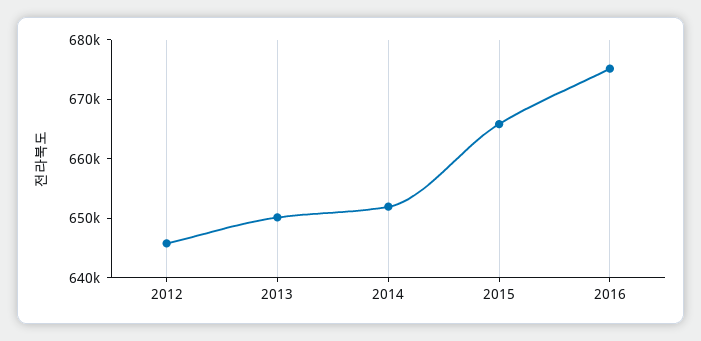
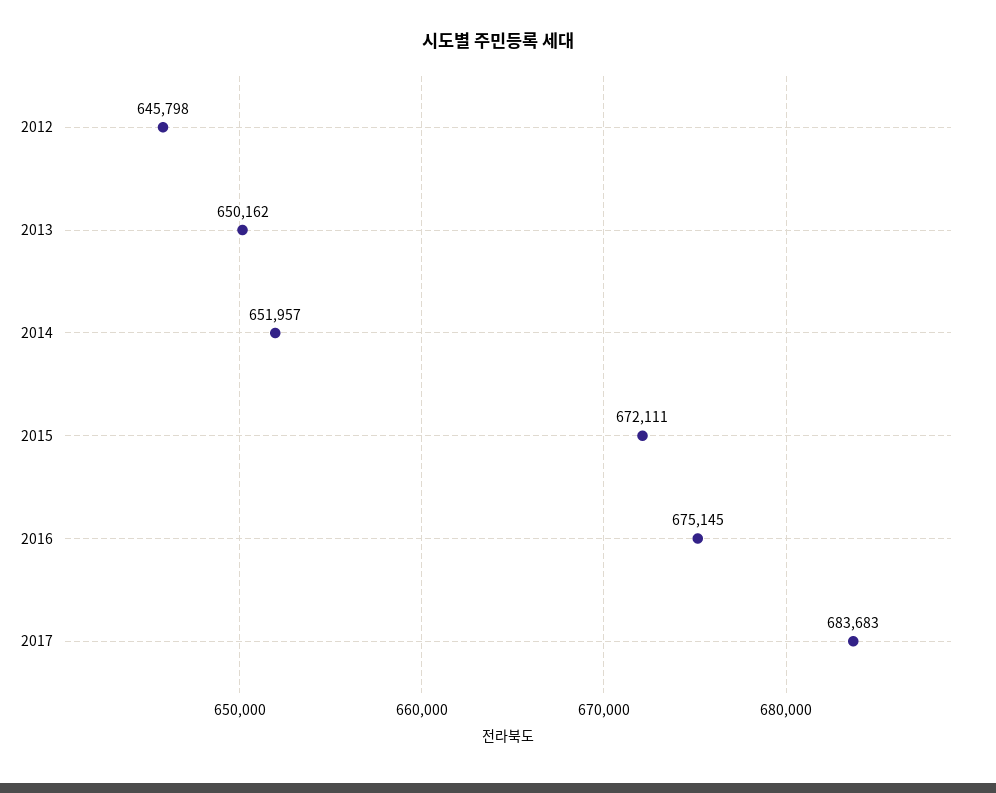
2015: 666000 -> 672111
2017: none -> 683683

